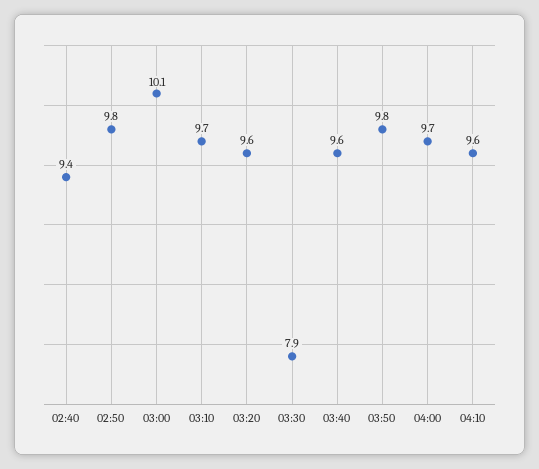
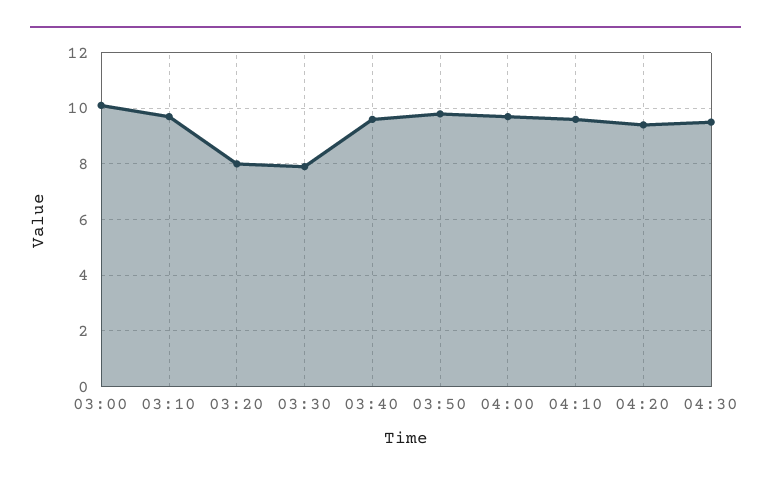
02:40: 9.4 -> none
02:50: 9.8 -> none
03:20: 9.6 -> 8
04:20: none -> 9.5
04:30: none -> 9.5

